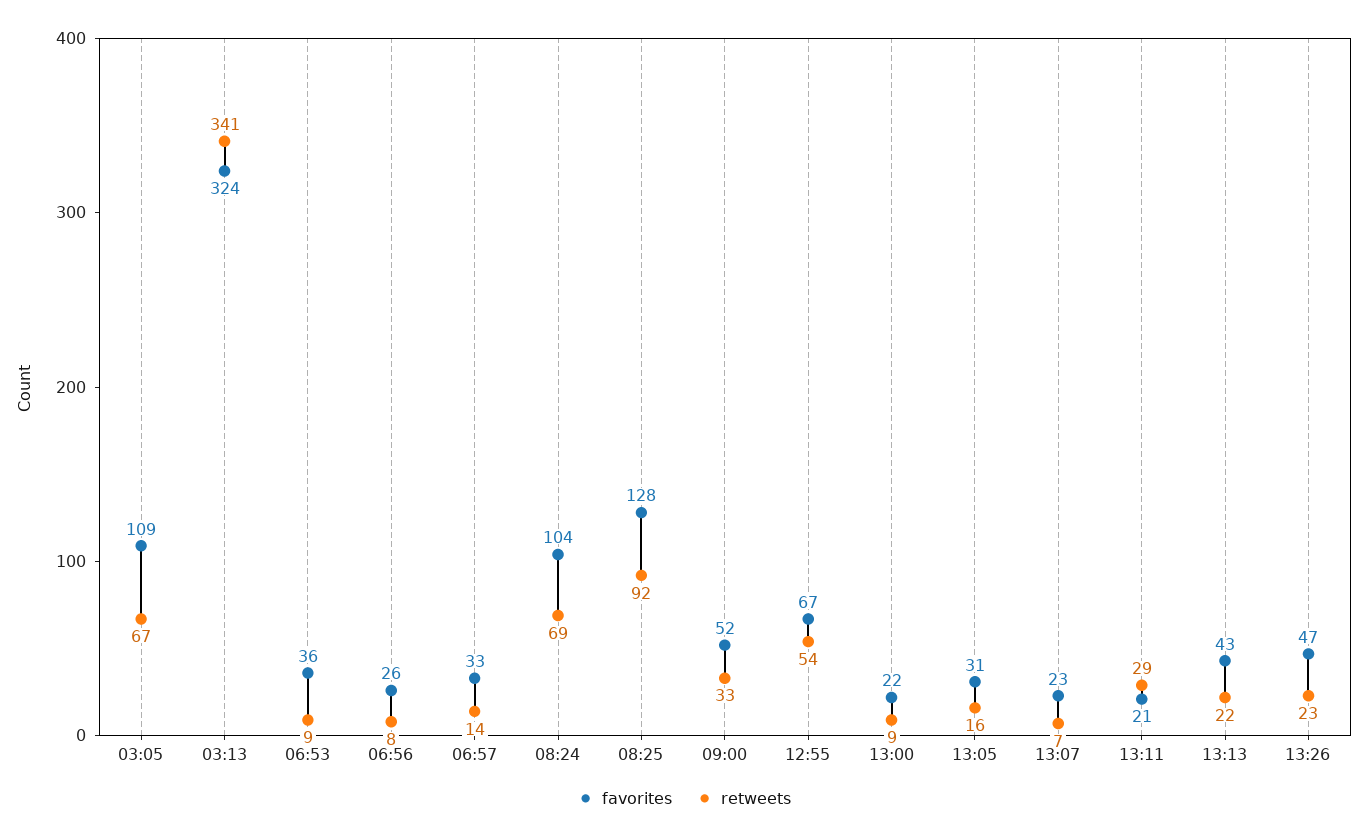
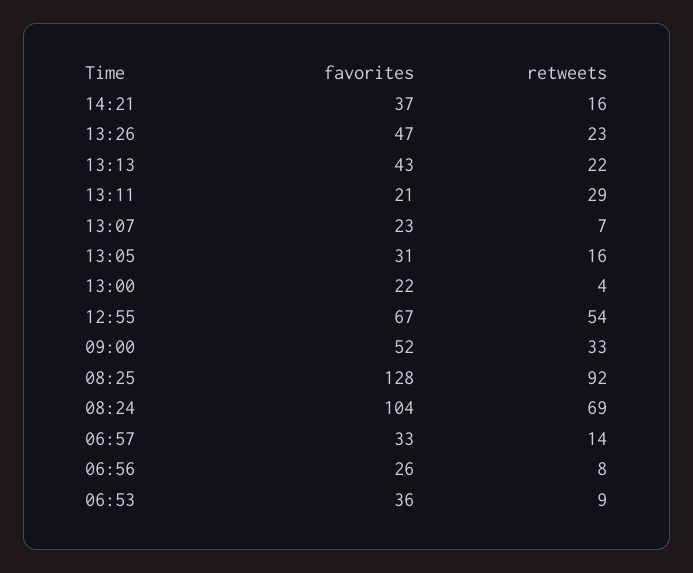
favorites, 03:05: 109 -> none
retweets, 03:05: 67 -> none
favorites, 03:13: 324 -> none
retweets, 03:13: 341 -> none
retweets, 13:00: 9 -> 4
favorites, 14:21: none -> 37
retweets, 14:21: none -> 16

